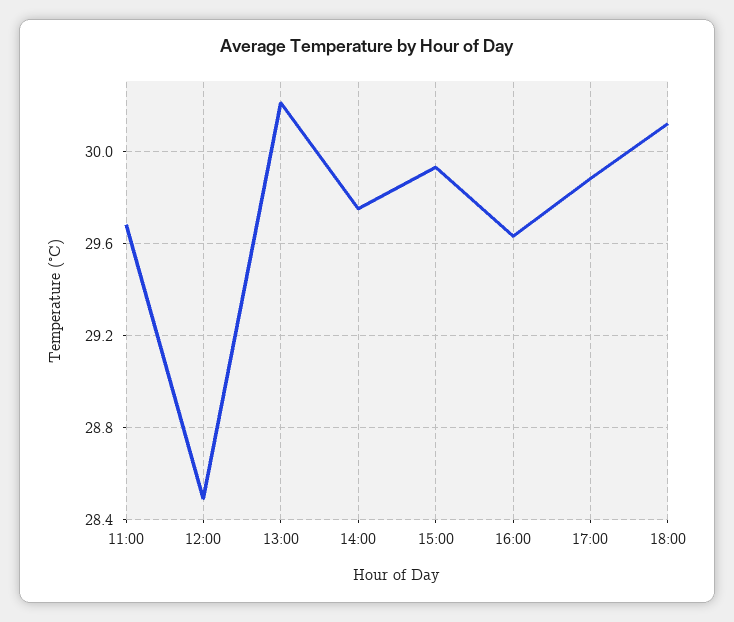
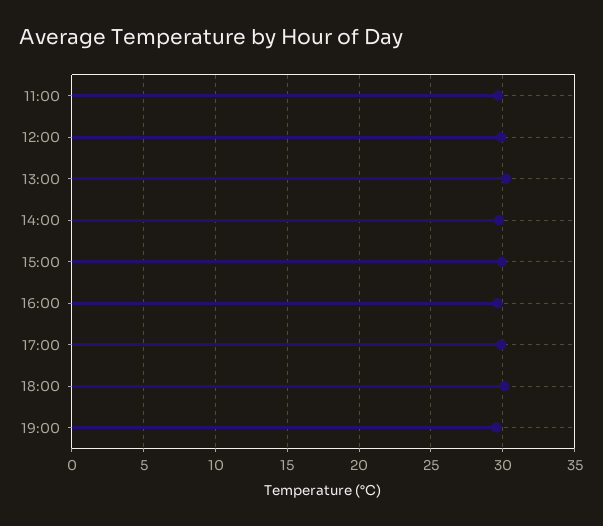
12:00: 28.5 -> 30
19:00: none -> 29.5

